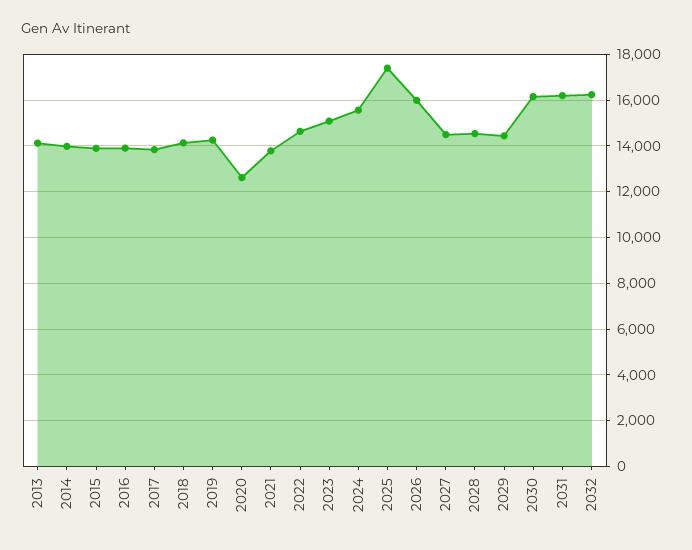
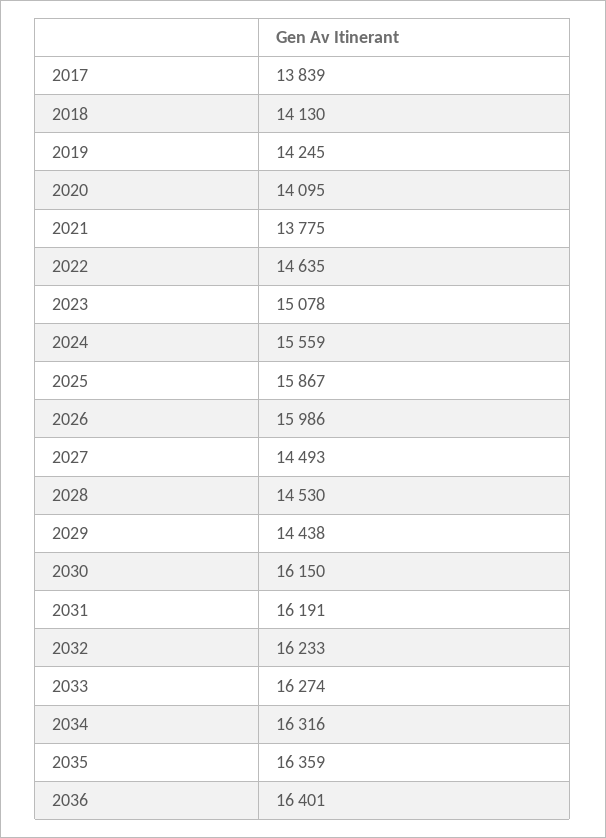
2013: 14000 -> none
2014: 14000 -> none
2015: 14000 -> none
2016: 14000 -> none
2020: 12500 -> 14095
2025: 17500 -> 15867
2033: none -> 16274
2034: none -> 16316
2035: none -> 16359
2036: none -> 16401

